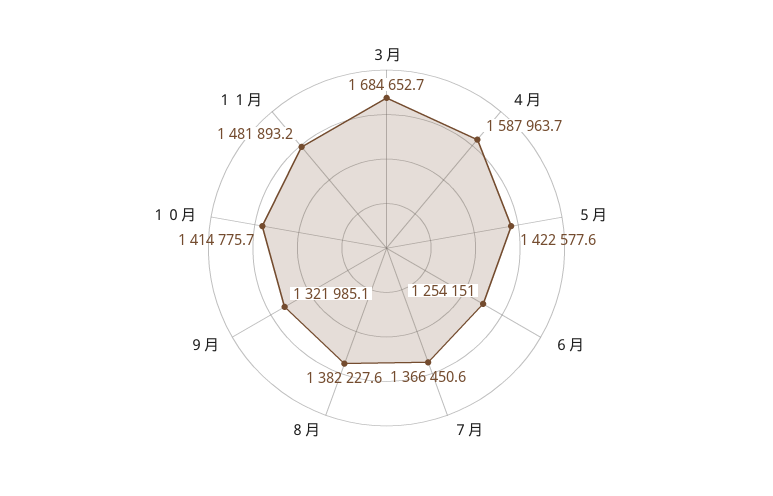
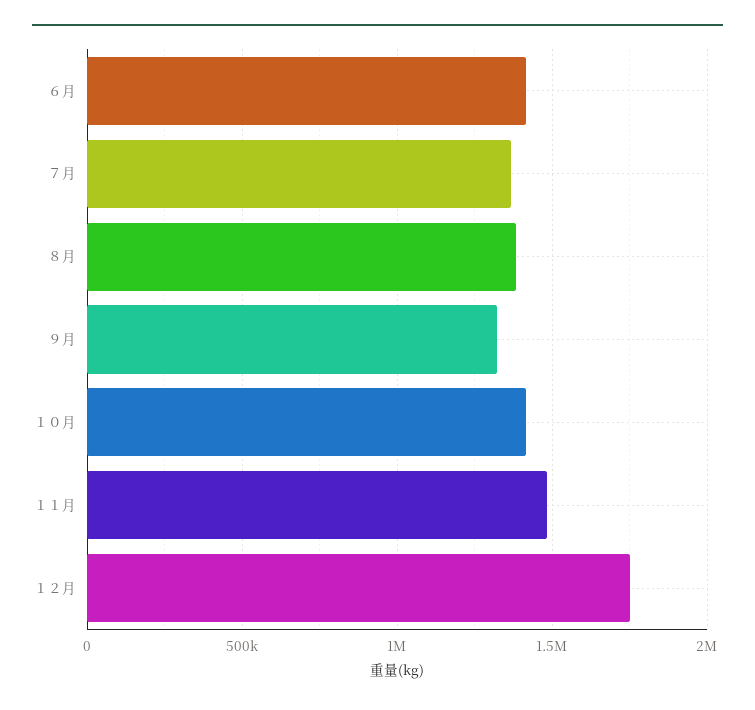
３月: 1684652.7 -> none
４月: 1587963.7 -> none
５月: 1422577.6 -> none
６月: 1254151 -> 1400000
１２月: none -> 1750000

